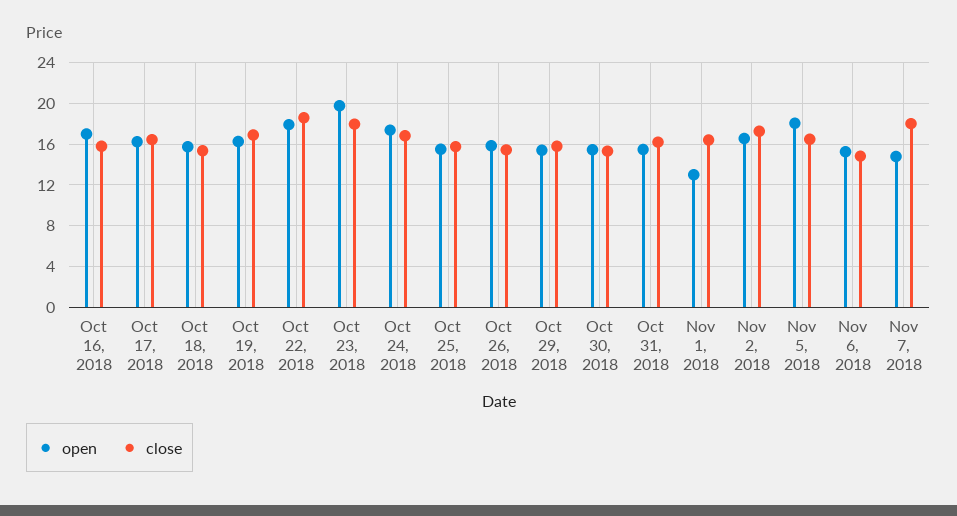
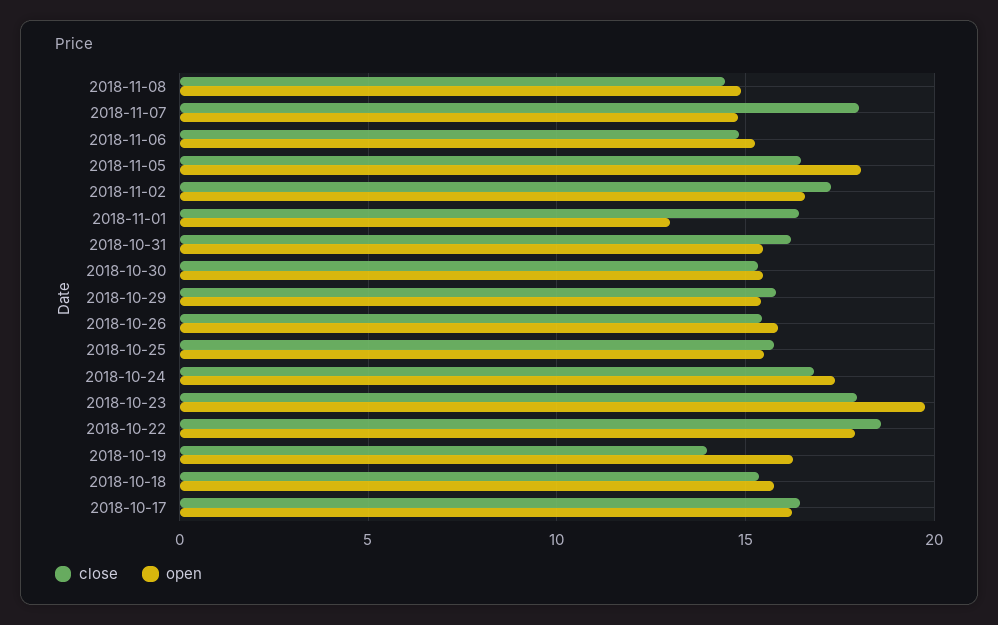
open, Oct 16, 2018: 17 -> none
close, Oct 16, 2018: 16 -> none
close, Oct 19, 2018: 17 -> 14
close, 2018-11-08: none -> 14.5
open, 2018-11-08: none -> 15

